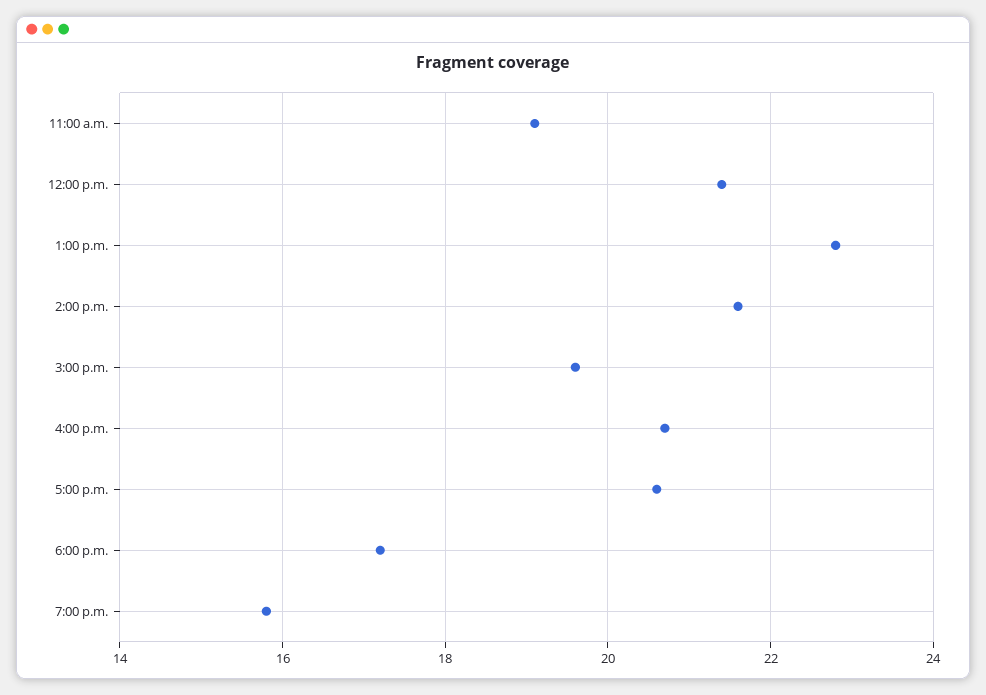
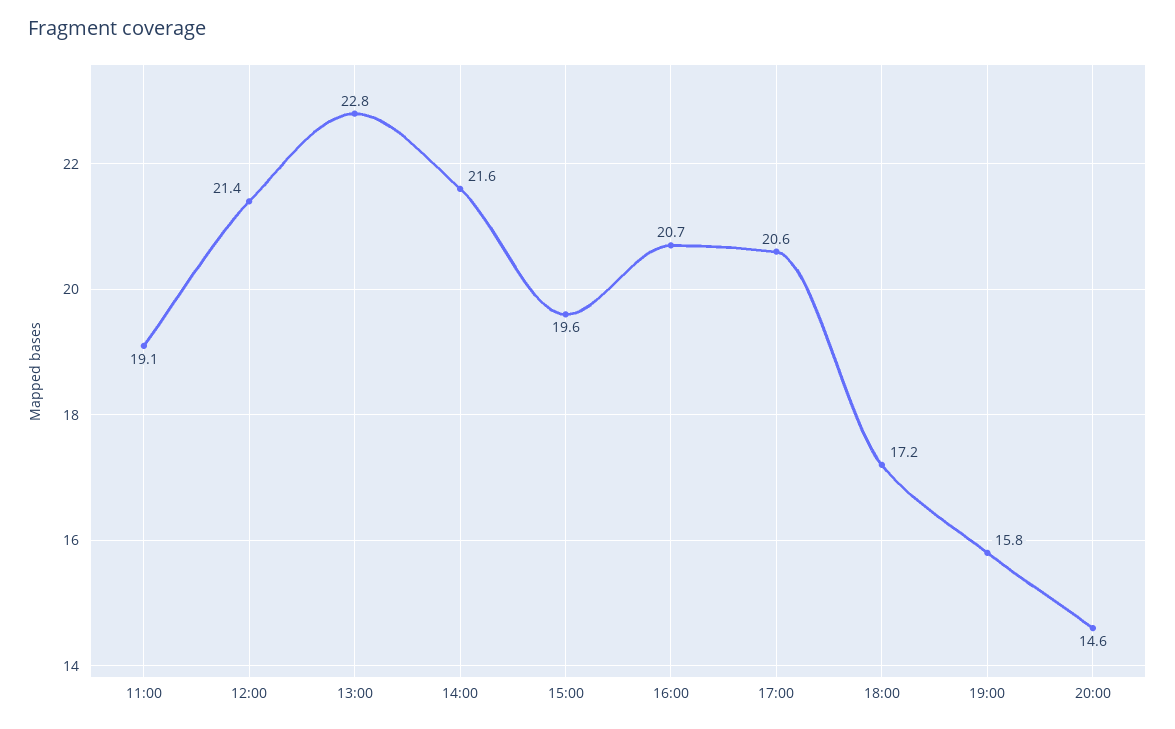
20:00: none -> 14.6

